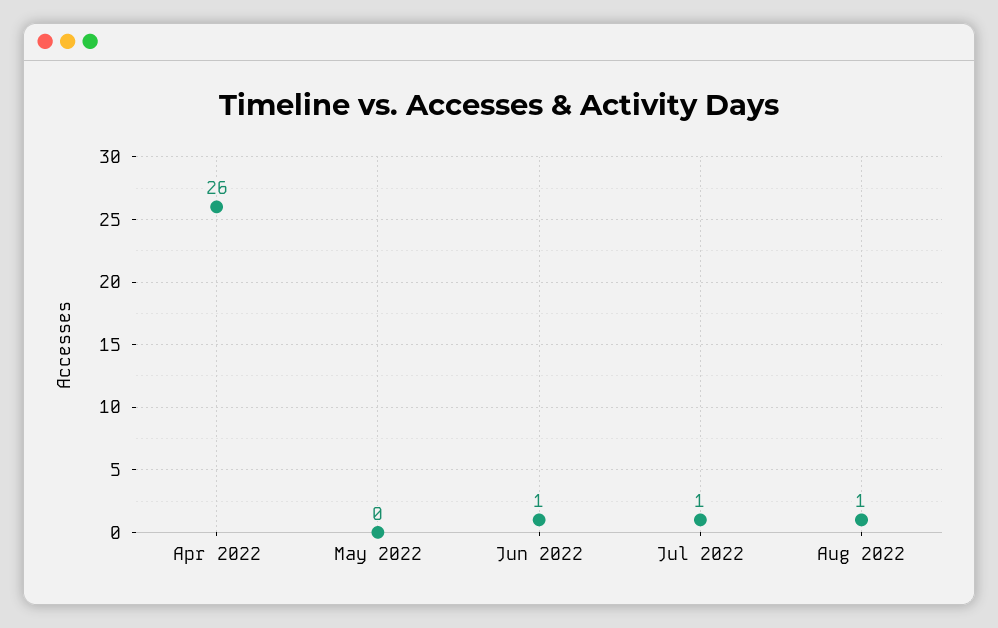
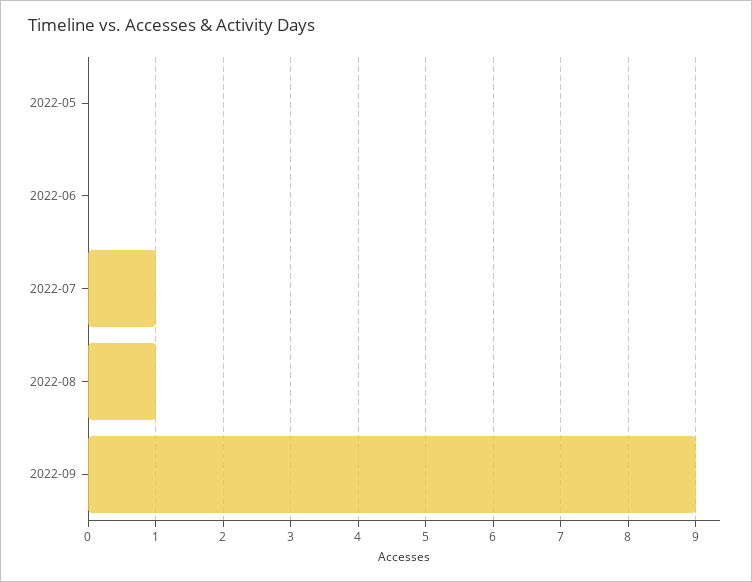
Apr 2022: 26 -> none
Jun 2022: 1 -> 0
2022-09: none -> 9

